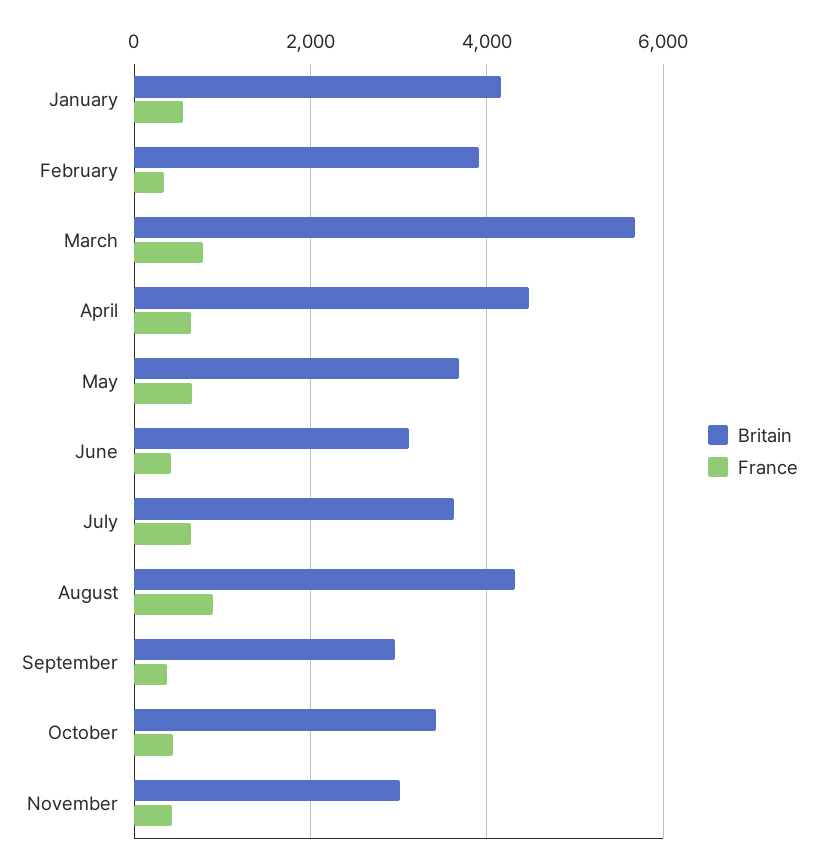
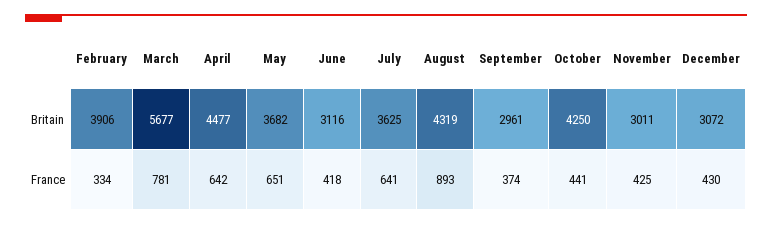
Britain, January: 4200 -> none
France, January: 600 -> none
Britain, October: 3400 -> 4250
Britain, December: none -> 3072
France, December: none -> 430

